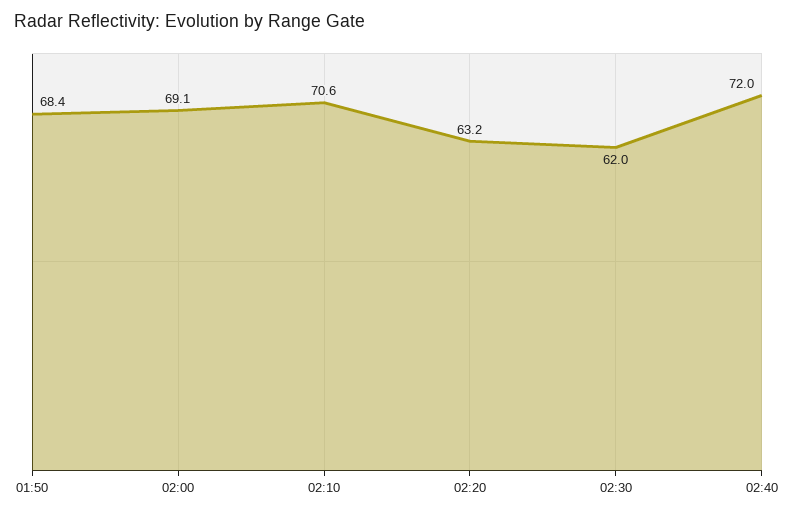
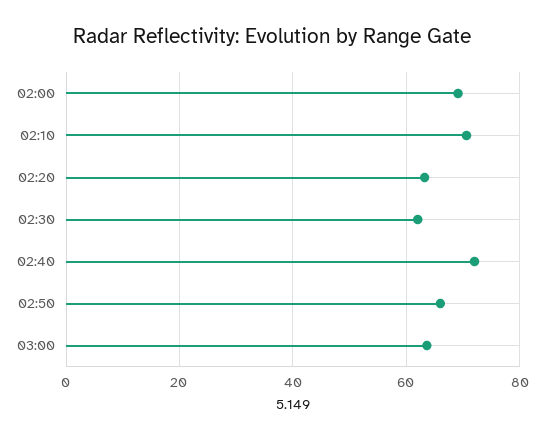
01:50: 68.4 -> none
02:50: none -> 66
03:00: none -> 64

